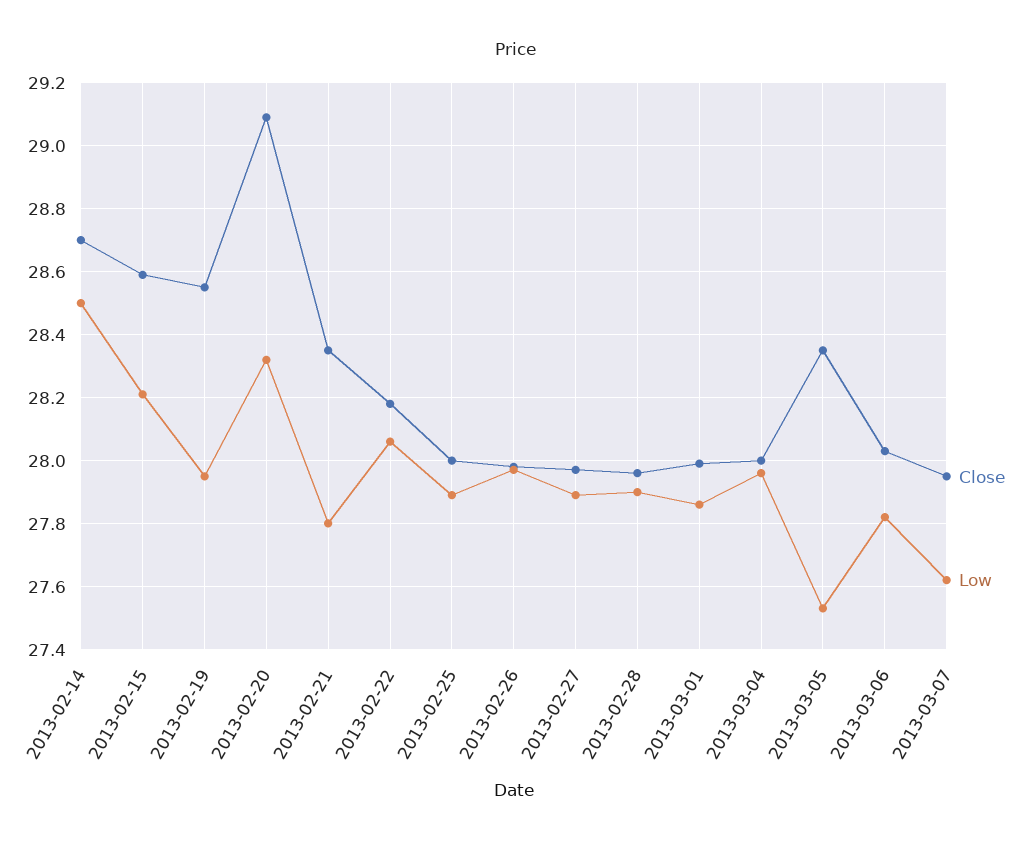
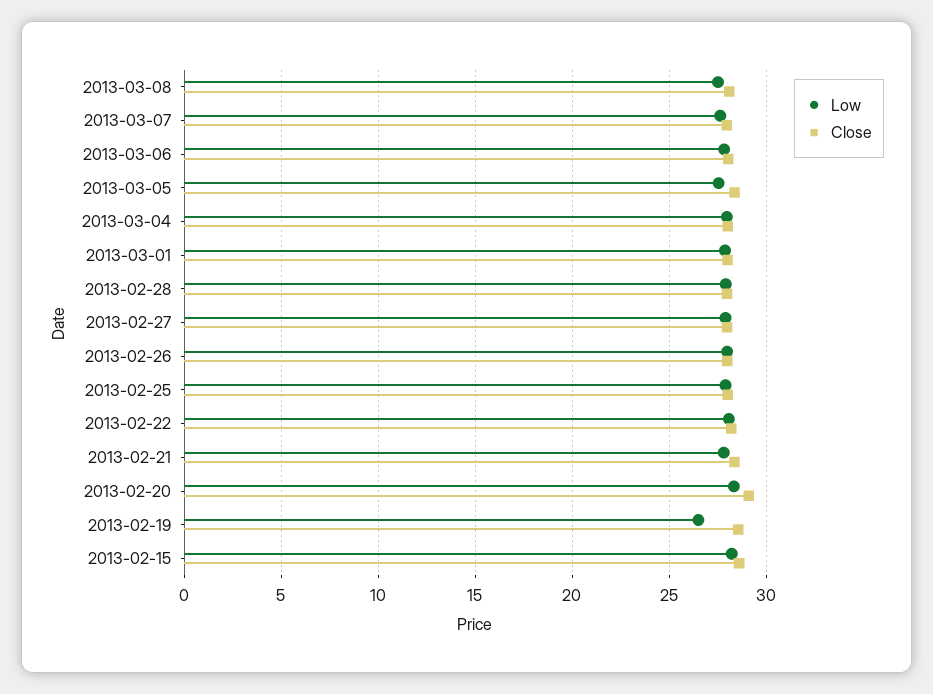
Close, 2013-02-14: 28.7 -> none
Low, 2013-02-14: 28.5 -> none
Low, 2013-02-19: 27.95 -> 26.5
Low, 2013-03-08: none -> 27.5
Close, 2013-03-08: none -> 28

